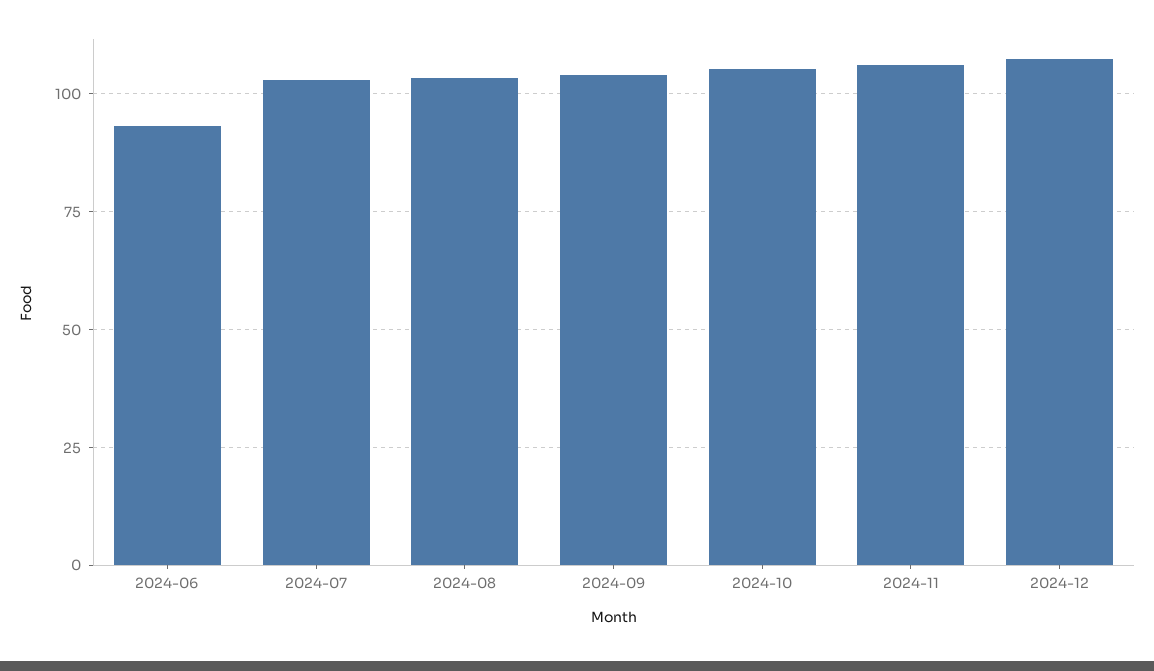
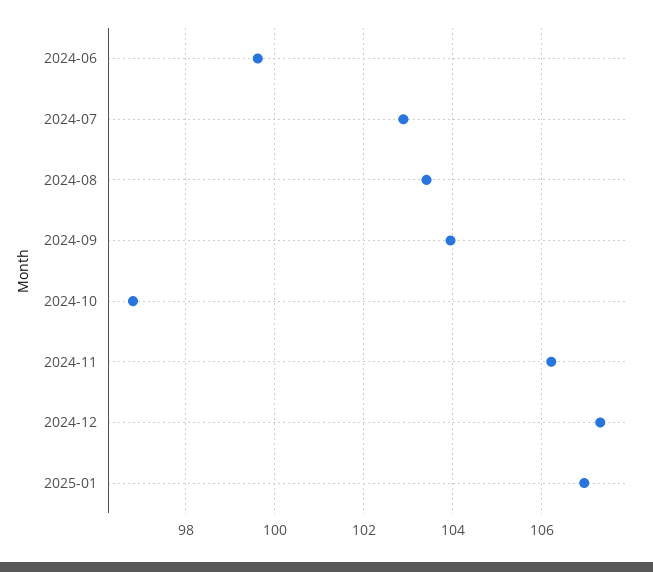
2024-06: 92.5 -> 99.6
2024-10: 105 -> 96.8
2025-01: none -> 107

